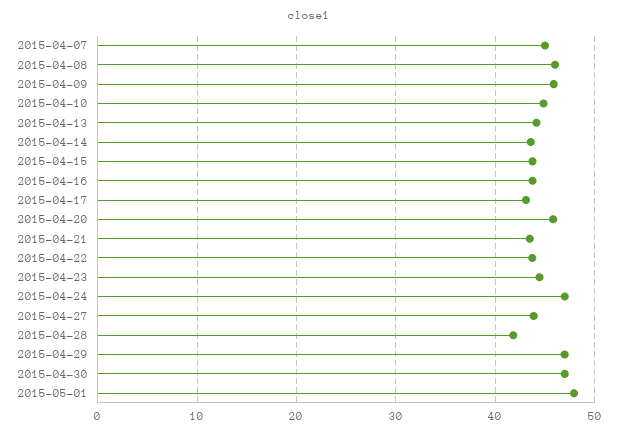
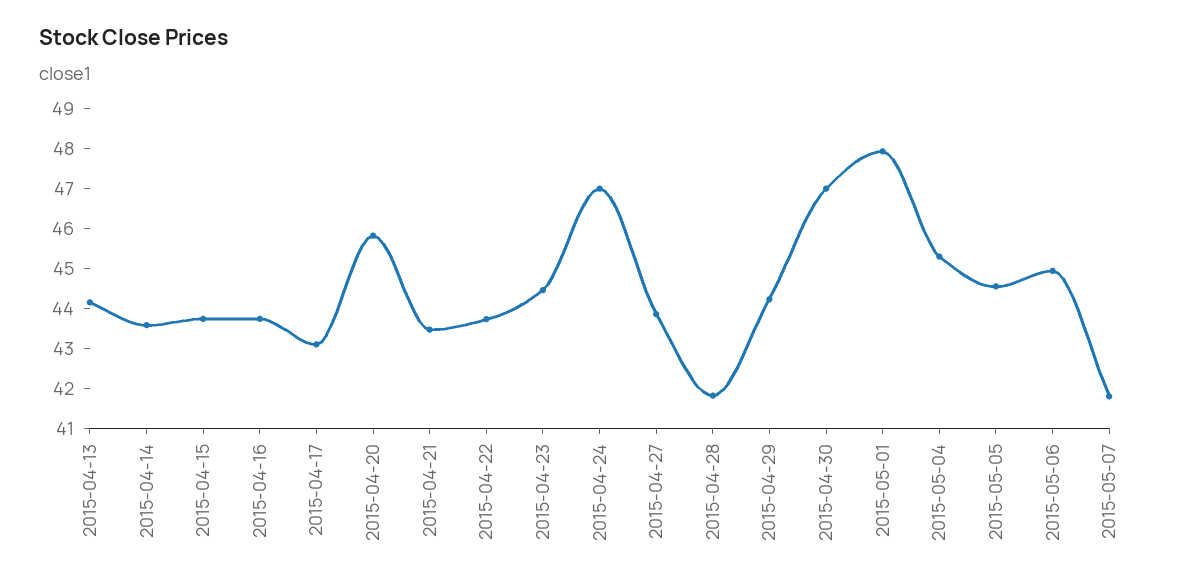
2015-04-07: 45 -> none
2015-04-08: 46 -> none
2015-04-09: 46 -> none
2015-04-10: 45 -> none
2015-04-29: 47 -> 44.25
2015-05-04: none -> 45.25
2015-05-05: none -> 44.5
2015-05-06: none -> 45
2015-05-07: none -> 41.75

